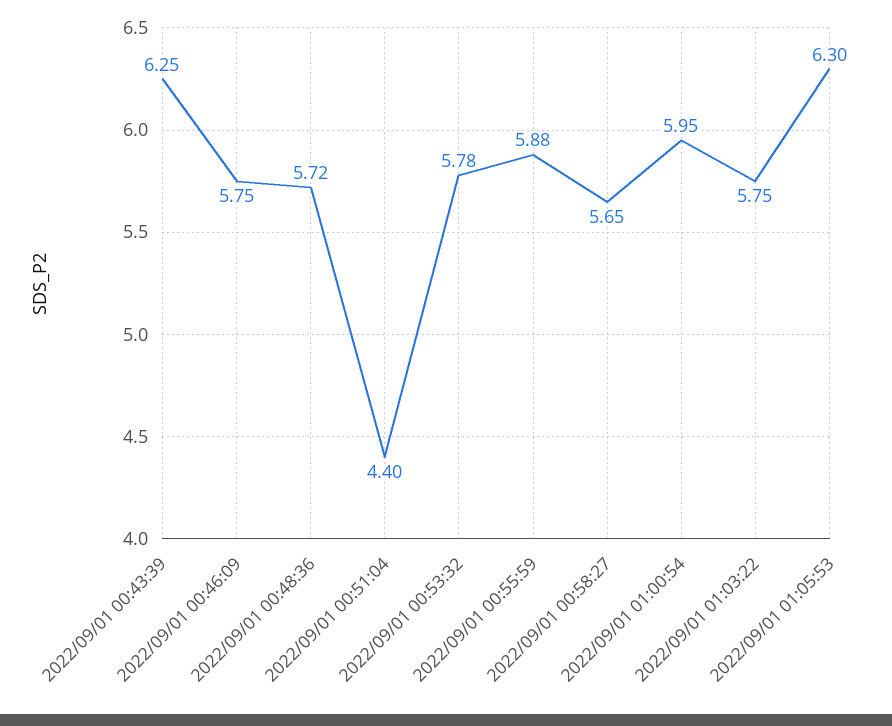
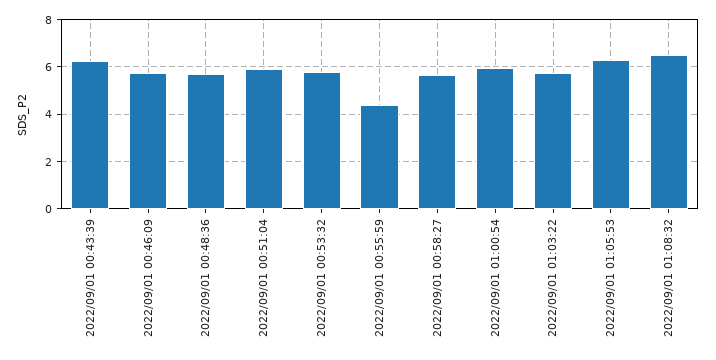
2022/09/01 00:51:04: 4.4 -> 6
2022/09/01 00:55:59: 5.88 -> 4.5
2022/09/01 01:08:32: none -> 6.5

